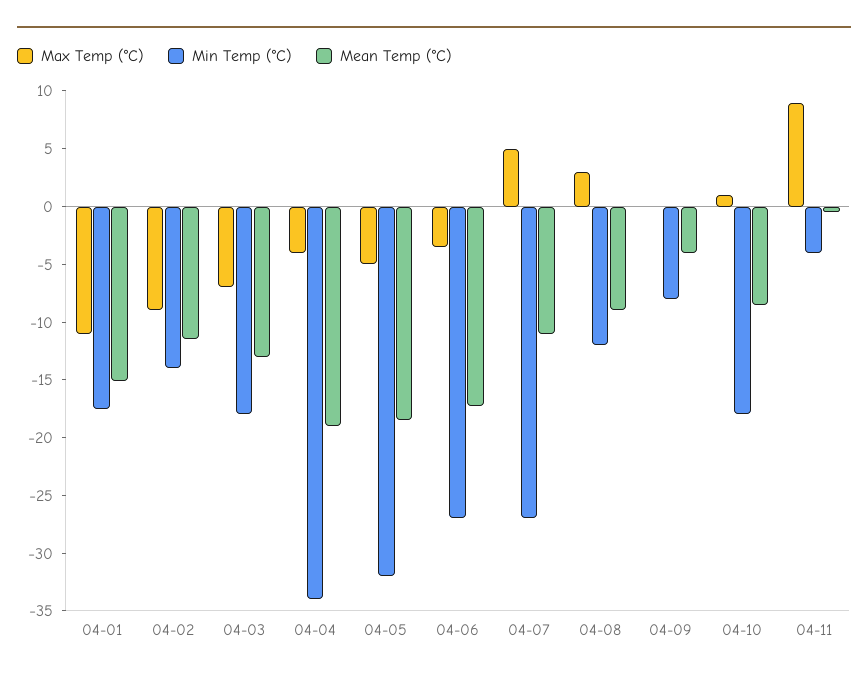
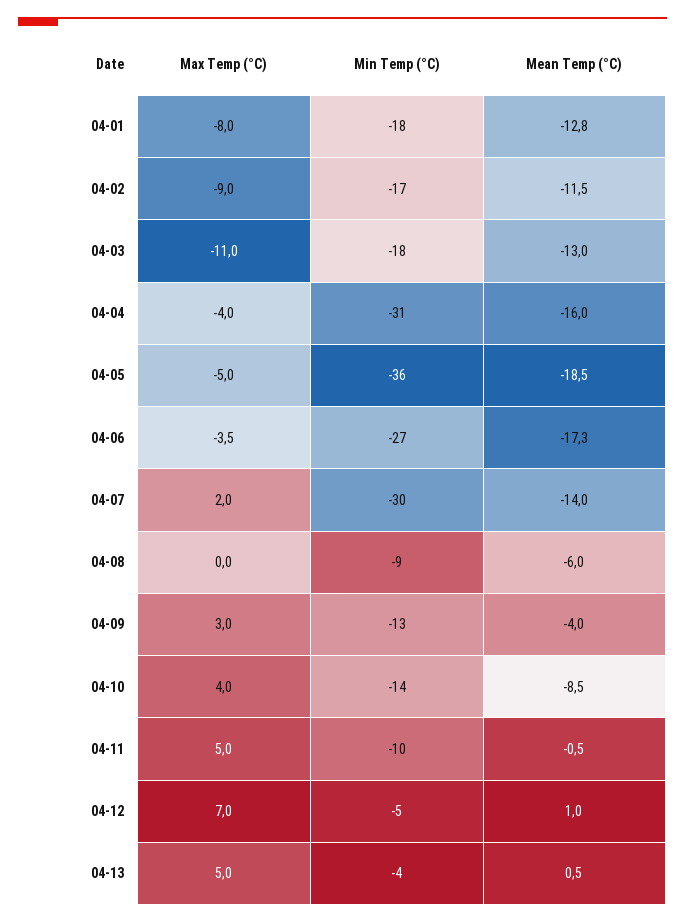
Max Temp (°C), 04-01: -11 -> -8
Mean Temp (°C), 04-01: -15 -> -12.8
Min Temp (°C), 04-02: -14 -> -17
Max Temp (°C), 04-03: -7 -> -11
Min Temp (°C), 04-04: -34 -> -31
Mean Temp (°C), 04-04: -19 -> -16
Min Temp (°C), 04-05: -32 -> -36
Max Temp (°C), 04-07: 5 -> 2
Min Temp (°C), 04-07: -27 -> -30
Mean Temp (°C), 04-07: -11 -> -14
Max Temp (°C), 04-08: 3 -> 0
Min Temp (°C), 04-08: -12 -> -9
Mean Temp (°C), 04-08: -9 -> -6
Max Temp (°C), 04-09: 0 -> 3
Min Temp (°C), 04-09: -8 -> -13
Max Temp (°C), 04-10: 1 -> 4
Min Temp (°C), 04-10: -18 -> -14
Max Temp (°C), 04-11: 9 -> 5
Min Temp (°C), 04-11: -4 -> -10
Max Temp (°C), 04-12: none -> 7
Min Temp (°C), 04-12: none -> -5
Mean Temp (°C), 04-12: none -> 1
Max Temp (°C), 04-13: none -> 5
Min Temp (°C), 04-13: none -> -4
Mean Temp (°C), 04-13: none -> 0.5

